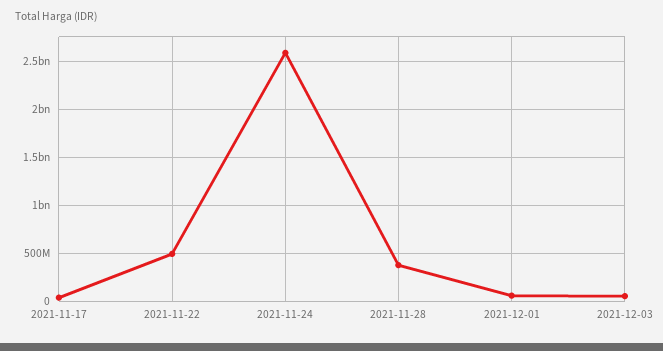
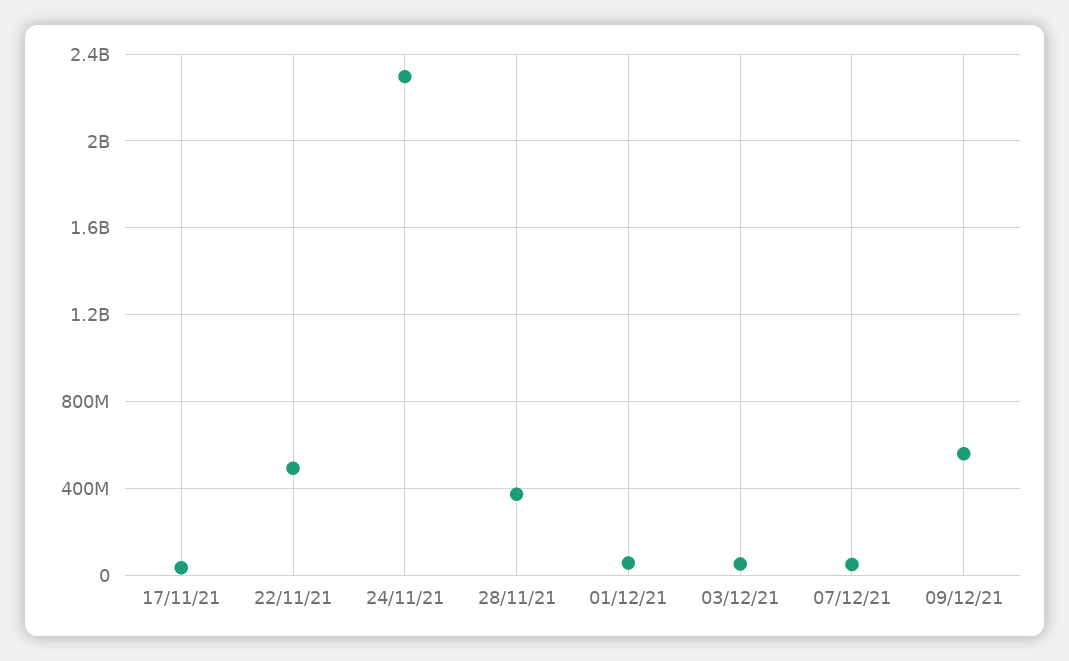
2021-11-24: 2600000000 -> 2300000000
07/12/21: none -> 50000000
09/12/21: none -> 550000000

